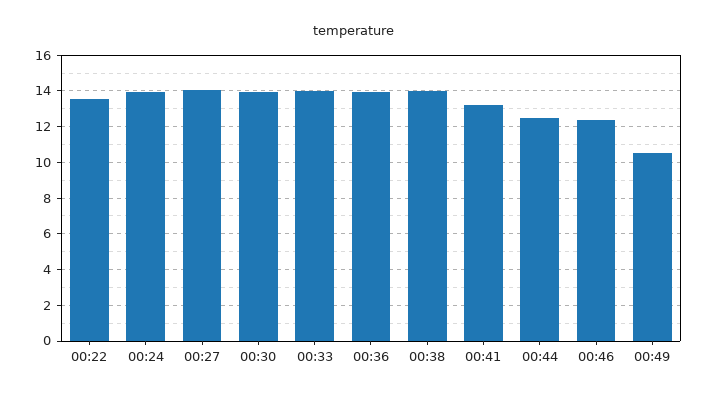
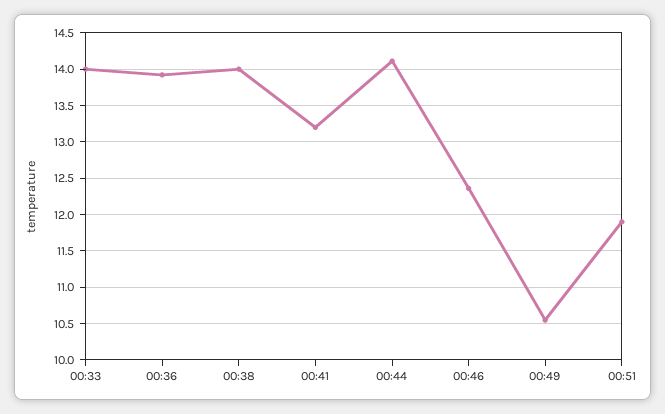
00:22: 13.5 -> none
00:24: 14 -> none
00:27: 14 -> none
00:30: 14 -> none
00:44: 12.5 -> 14.1
00:51: none -> 11.9

